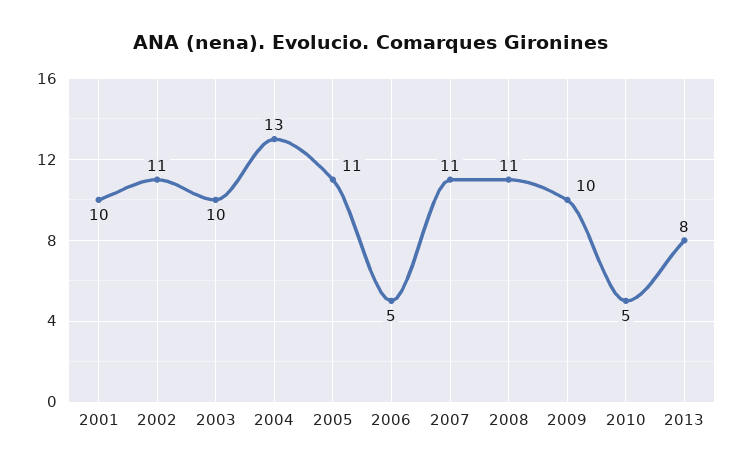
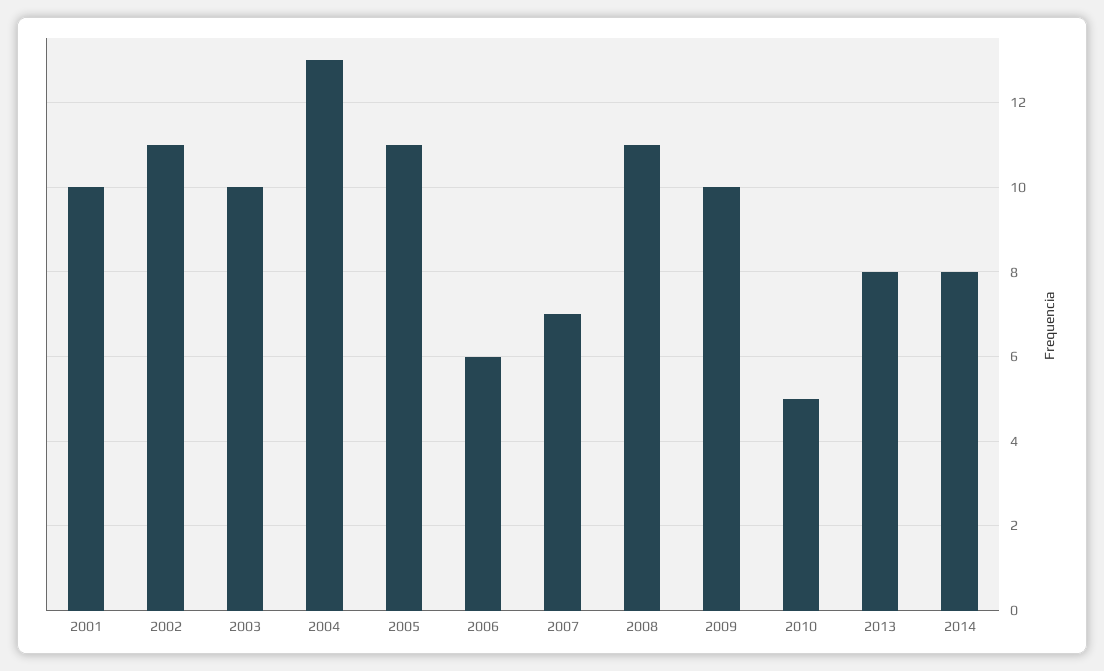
2006: 5 -> 6
2007: 11 -> 7
2014: none -> 8

